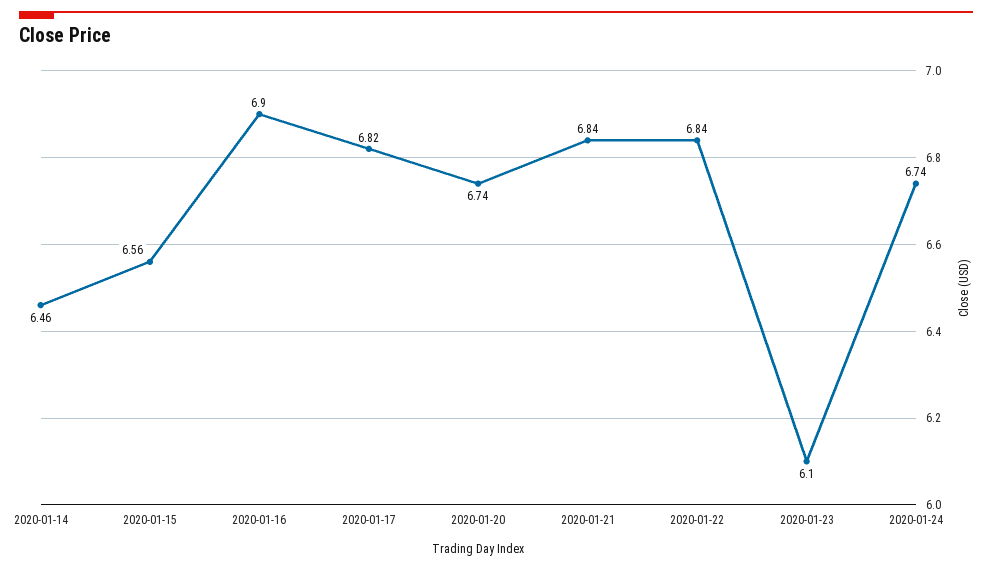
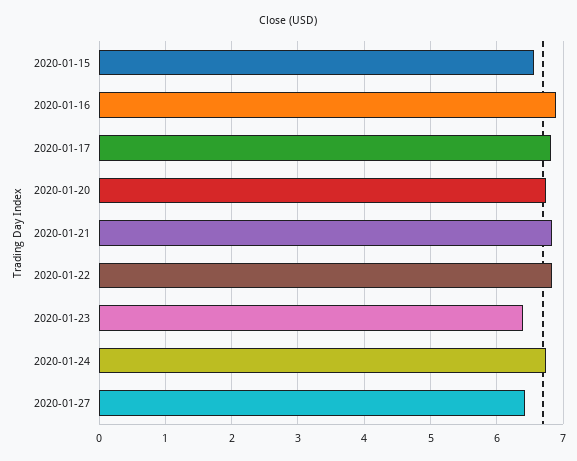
2020-01-14: 6.46 -> none
2020-01-23: 6.1 -> 6.4
2020-01-27: none -> 6.4

